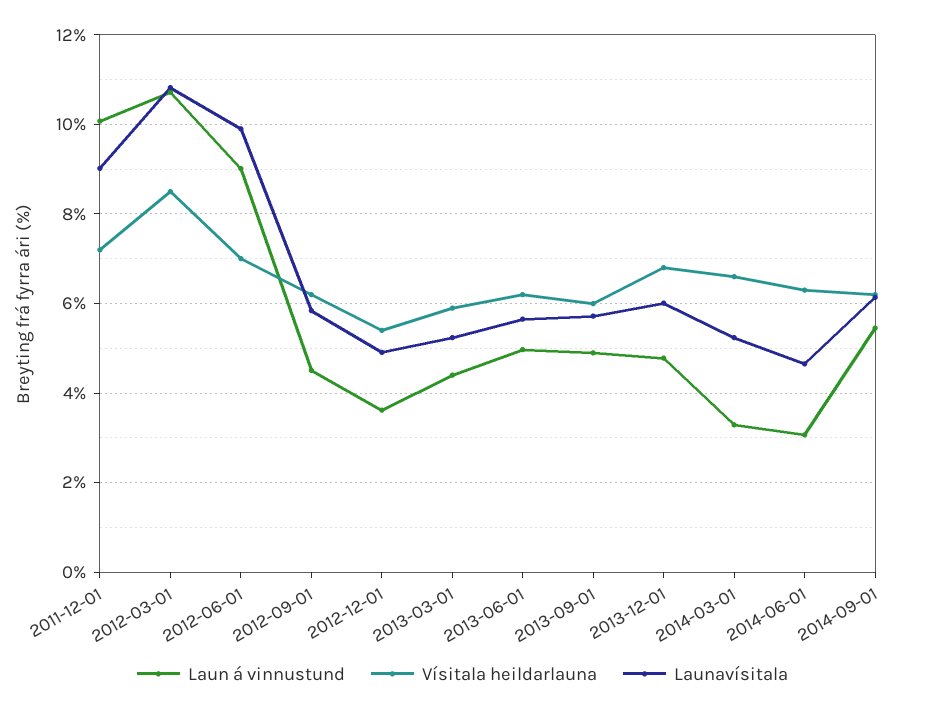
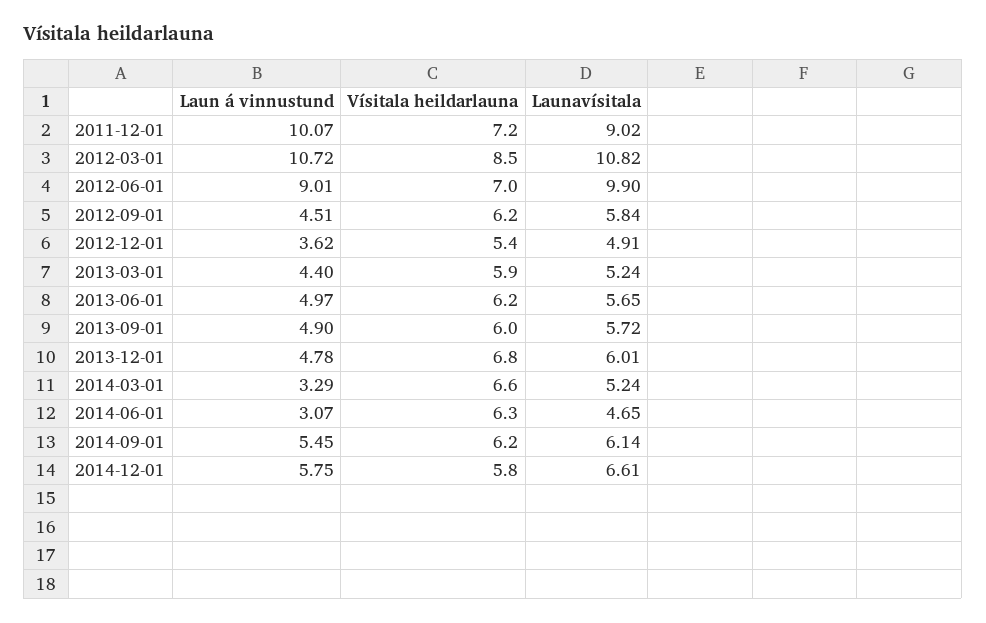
Laun á vinnustund, 2014-12-01: none -> 5.75
Vísitala heildarlauna, 2014-12-01: none -> 5.8
Launavísitala, 2014-12-01: none -> 6.61

